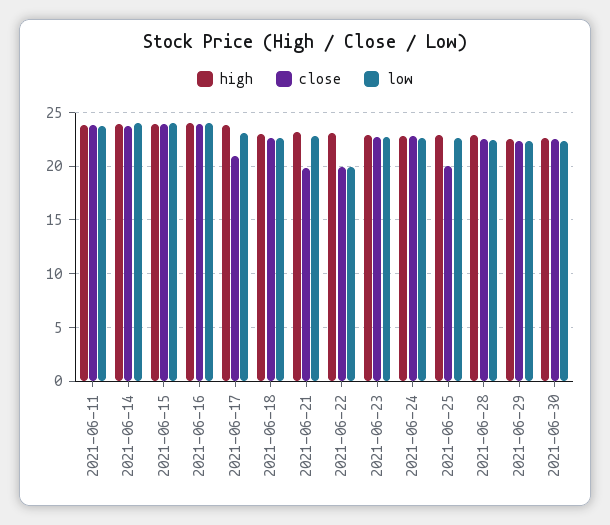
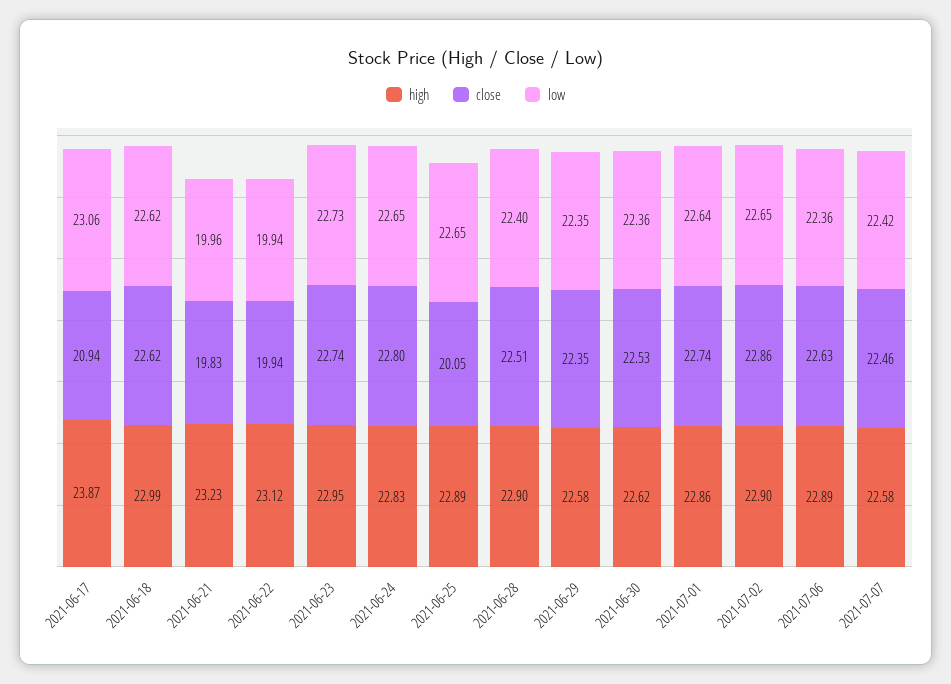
high, 2021-06-11: 24 -> none
close, 2021-06-11: 24 -> none
low, 2021-06-11: 24 -> none
high, 2021-06-14: 24 -> none
close, 2021-06-14: 24 -> none
low, 2021-06-14: 24 -> none
high, 2021-06-15: 24 -> none
close, 2021-06-15: 24 -> none
low, 2021-06-15: 24 -> none
high, 2021-06-16: 24 -> none
close, 2021-06-16: 24 -> none
low, 2021-06-16: 24 -> none
low, 2021-06-21: 23 -> 19.96
high, 2021-07-01: none -> 22.86
close, 2021-07-01: none -> 22.74
low, 2021-07-01: none -> 22.64
high, 2021-07-02: none -> 22.9
close, 2021-07-02: none -> 22.86
low, 2021-07-02: none -> 22.65
high, 2021-07-06: none -> 22.89
close, 2021-07-06: none -> 22.63
low, 2021-07-06: none -> 22.36
high, 2021-07-07: none -> 22.58
close, 2021-07-07: none -> 22.46
low, 2021-07-07: none -> 22.42

